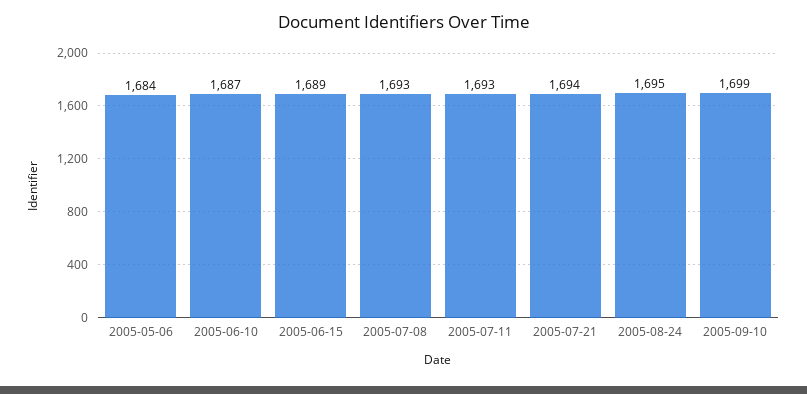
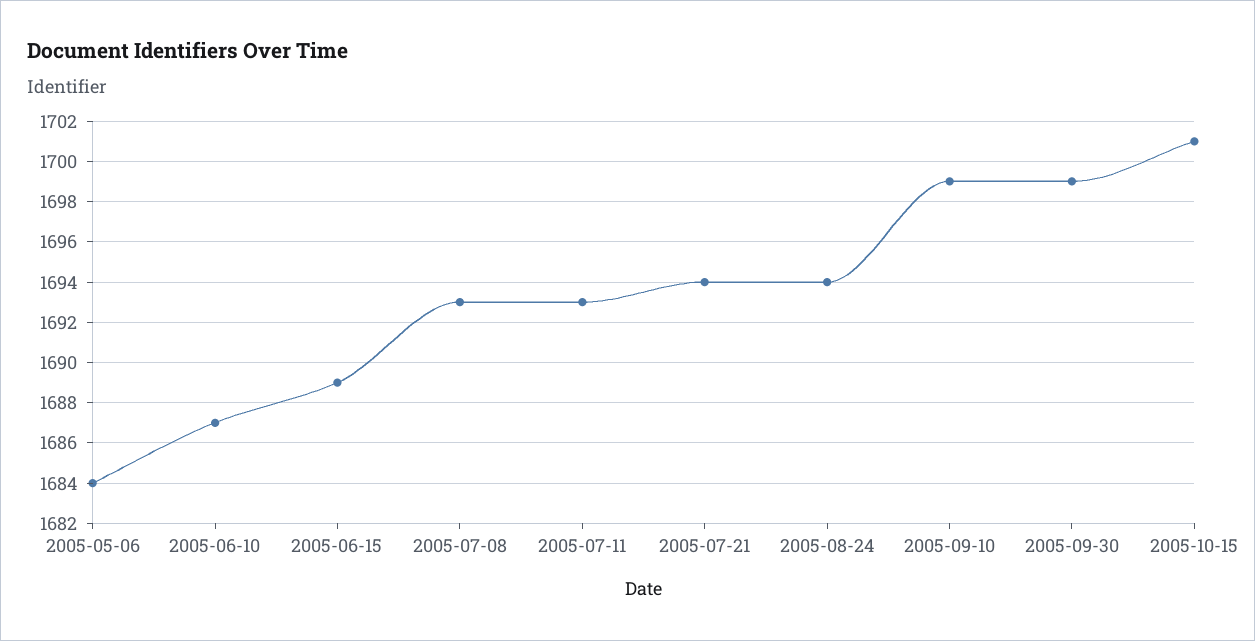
2005-08-24: 1695 -> 1694
2005-09-30: none -> 1699
2005-10-15: none -> 1701

